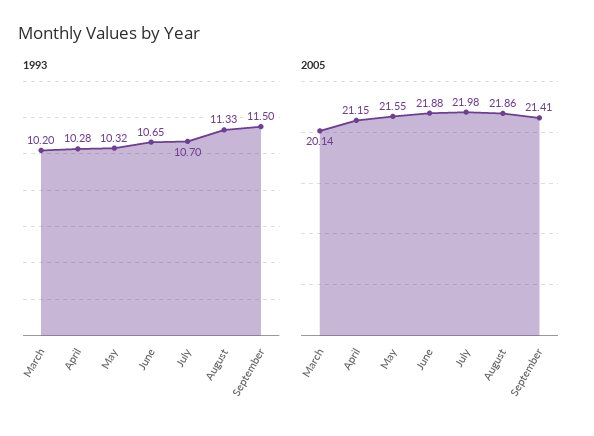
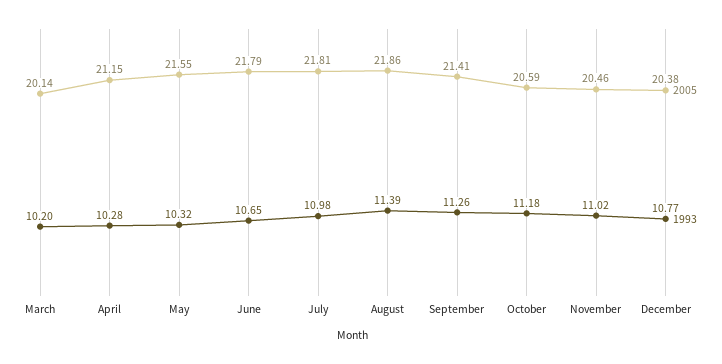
1993, July: 10.7 -> 10.98
1993, August: 11.33 -> 11.39
1993, September: 11.5 -> 11.26
2005, June: 21.88 -> 21.79
2005, July: 21.98 -> 21.81
2005, October: none -> 20.59
1993, October: none -> 11.18
2005, November: none -> 20.46
1993, November: none -> 11.02
2005, December: none -> 20.38
1993, December: none -> 10.77

